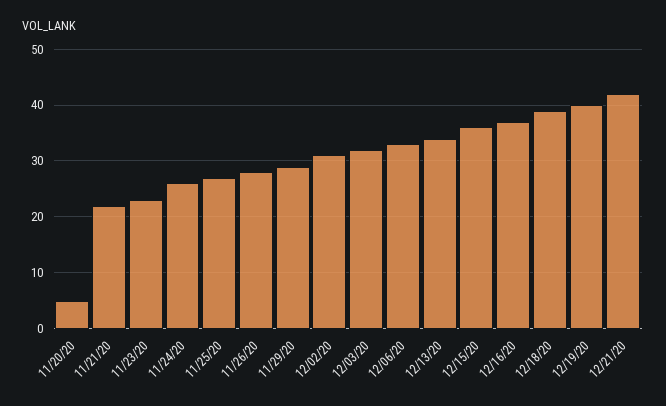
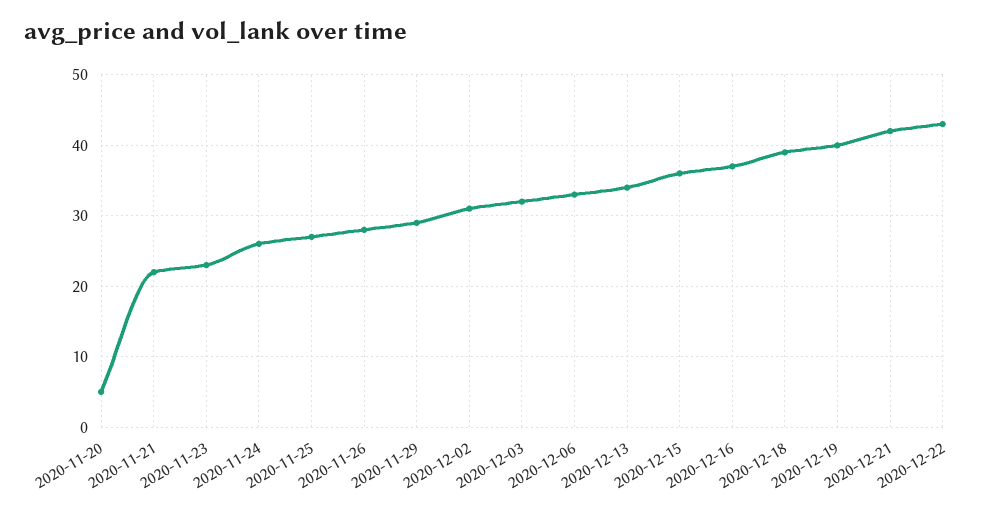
2020-12-22: none -> 43

